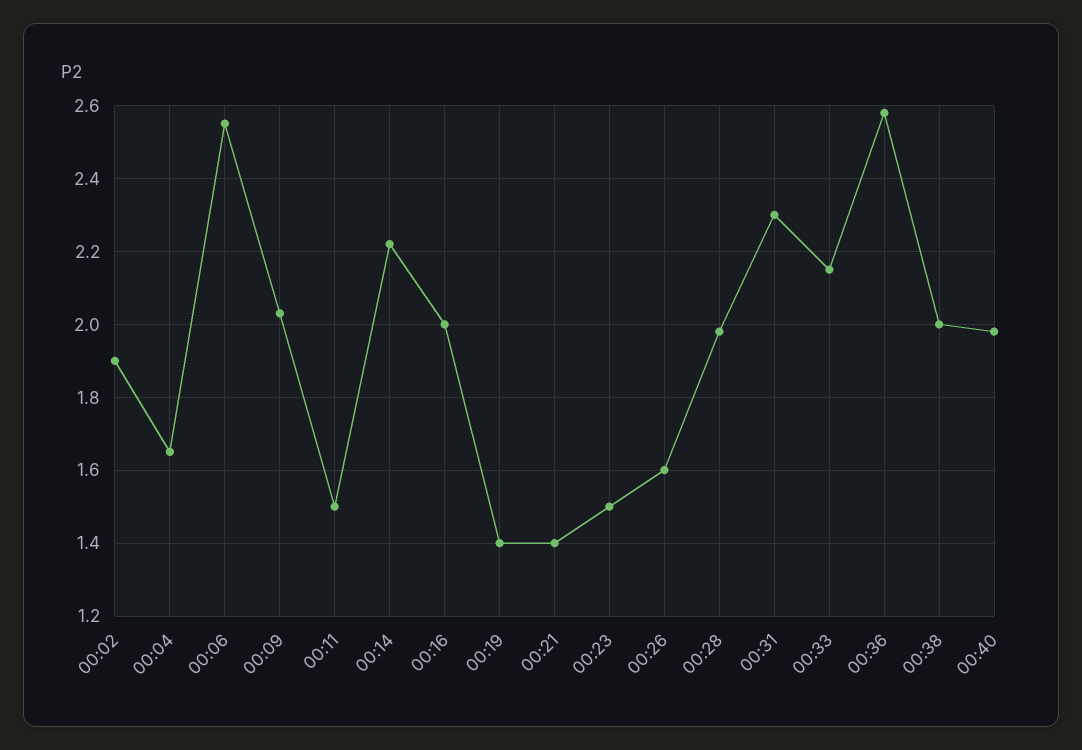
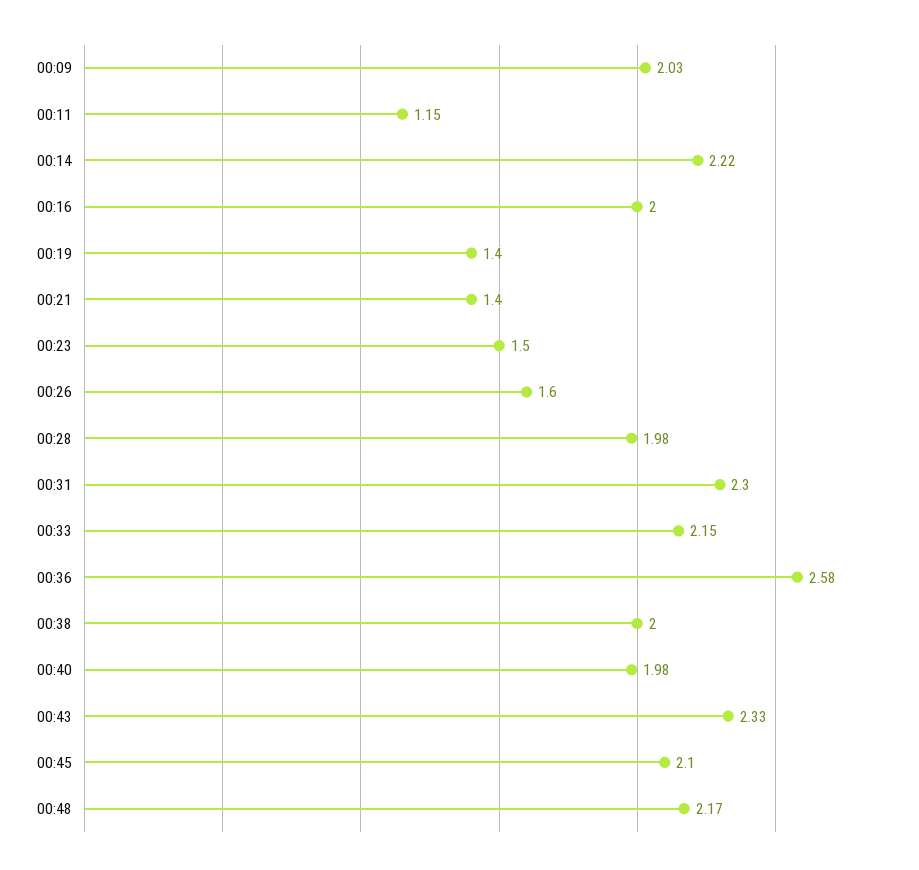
00:02: 1.9 -> none
00:04: 1.65 -> none
00:06: 2.55 -> none
00:11: 1.5 -> 1.15
00:43: none -> 2.33
00:45: none -> 2.1
00:48: none -> 2.17

